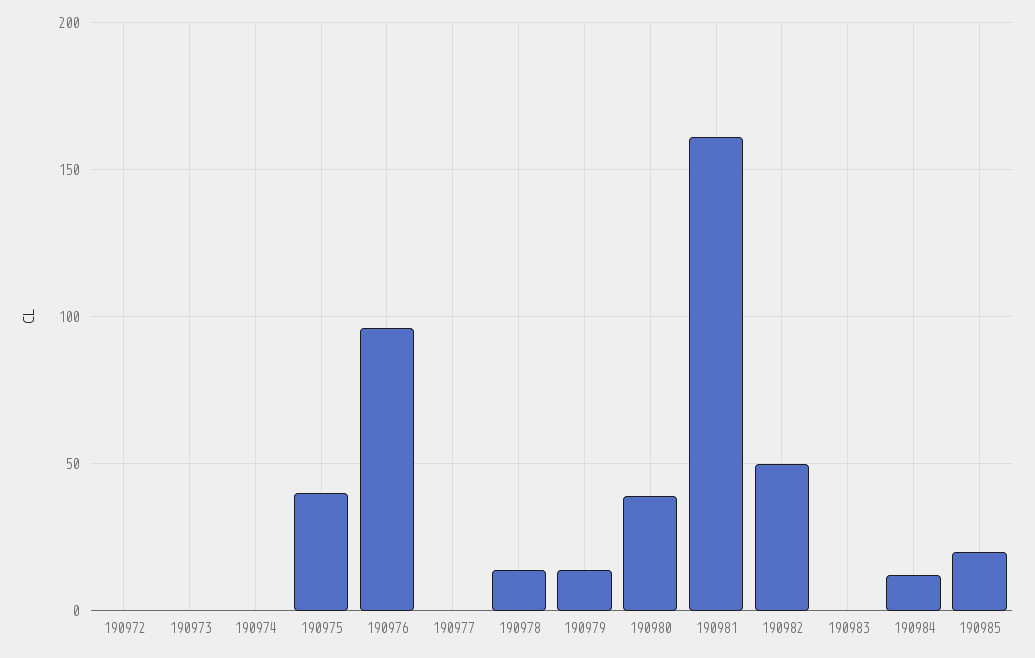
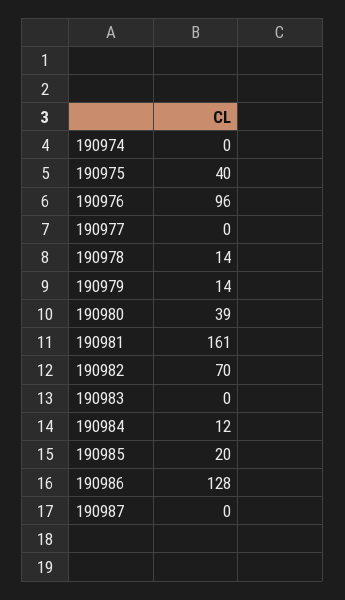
190972: 0 -> none
190973: 0 -> none
190982: 50 -> 70
190986: none -> 128
190987: none -> 0

